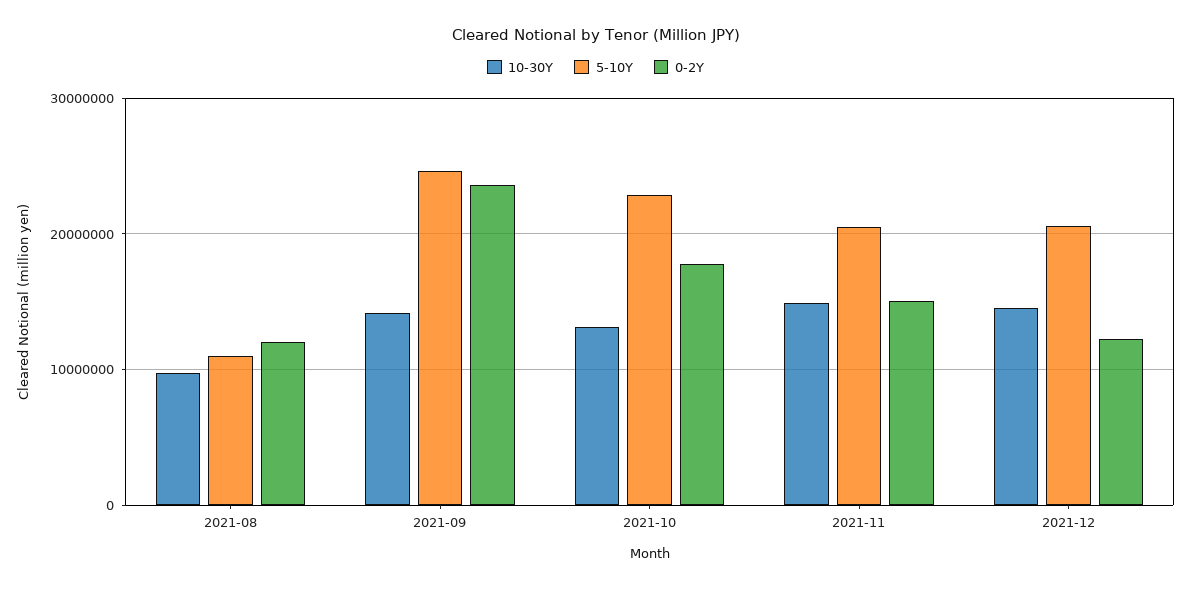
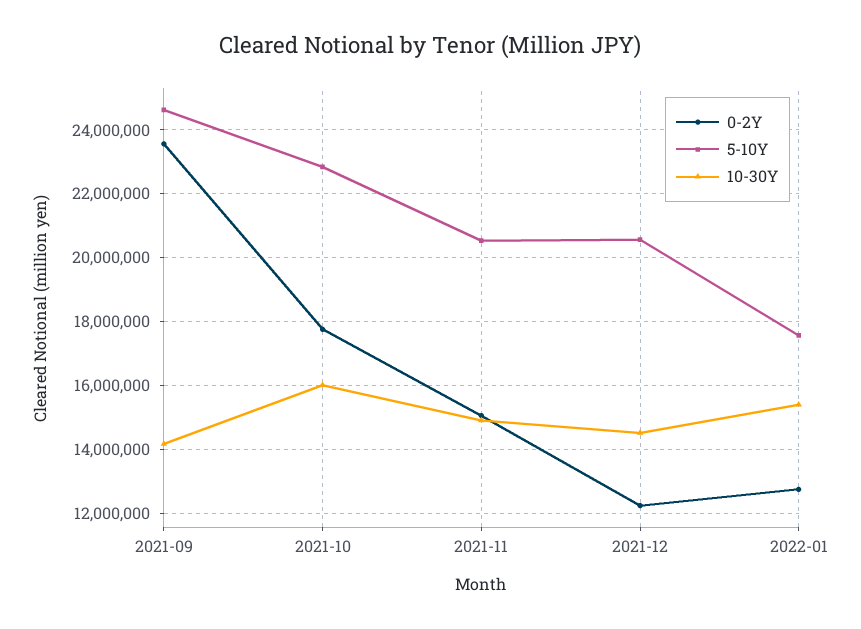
10-30Y, 2021-08: 10000000 -> none
5-10Y, 2021-08: 11000000 -> none
0-2Y, 2021-08: 12000000 -> none
10-30Y, 2021-10: 13000000 -> 16000000
0-2Y, 2022-01: none -> 12800000
5-10Y, 2022-01: none -> 17600000
10-30Y, 2022-01: none -> 15400000

